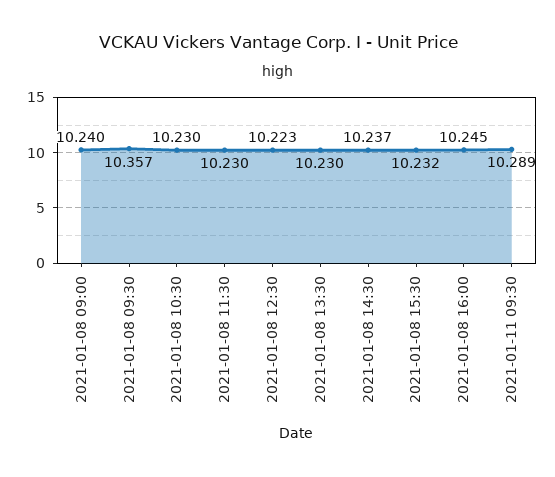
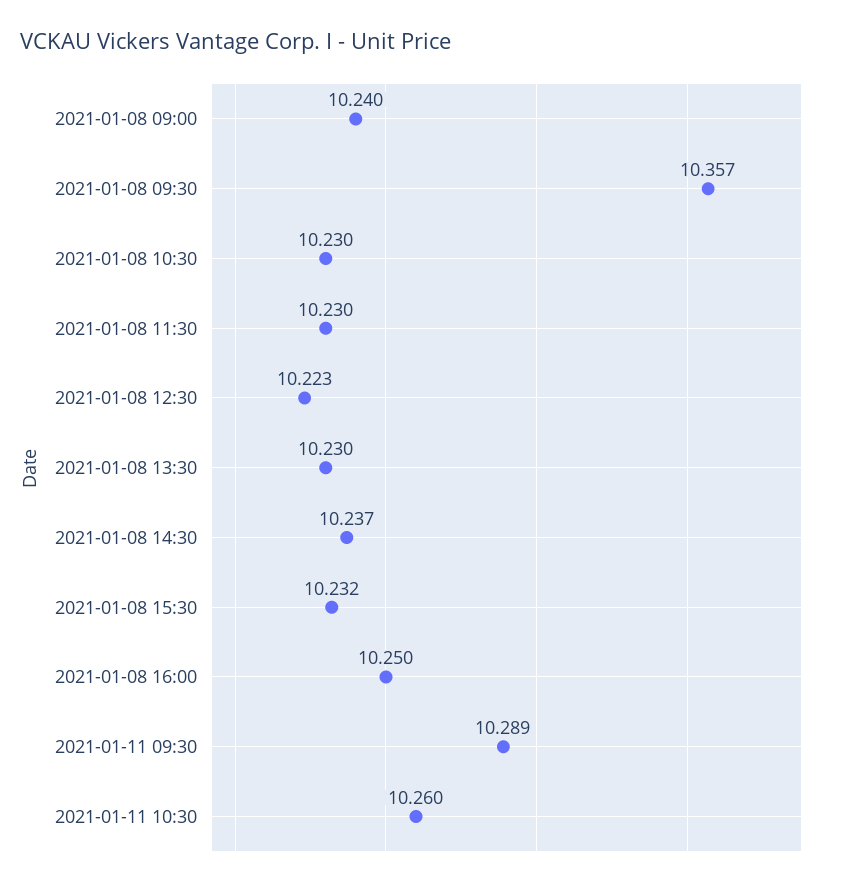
2021-01-08 16:00: 10.245 -> 10.25
2021-01-11 10:30: none -> 10.26

